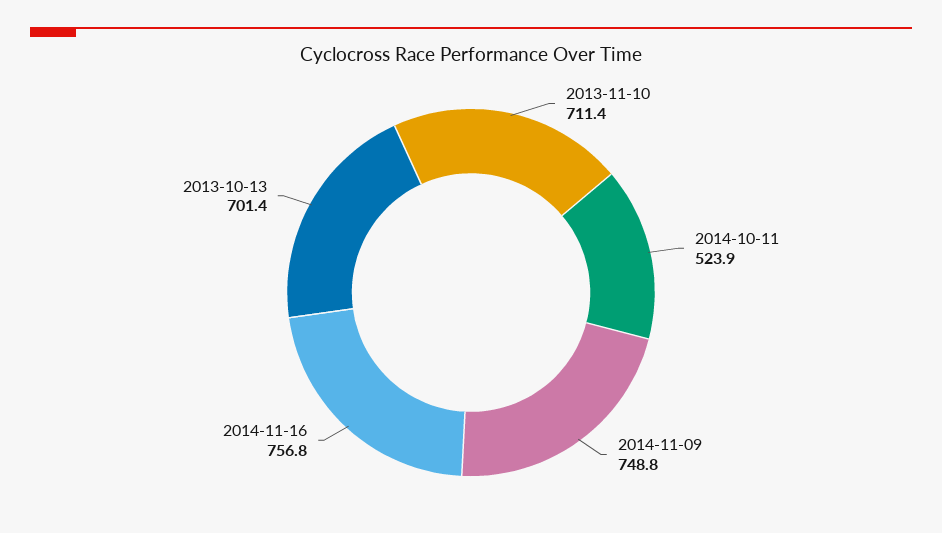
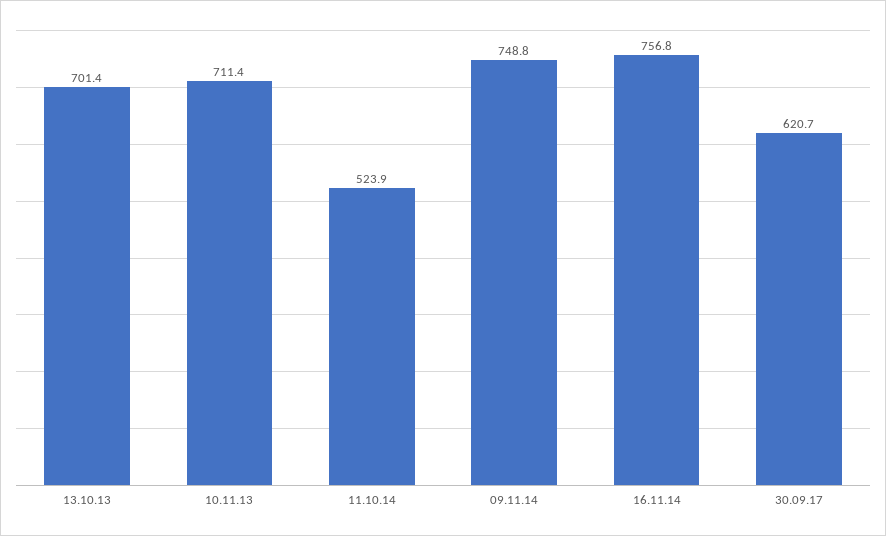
30.09.17: none -> 620.7

